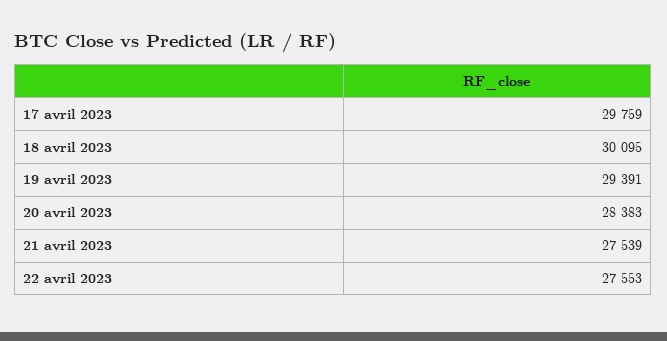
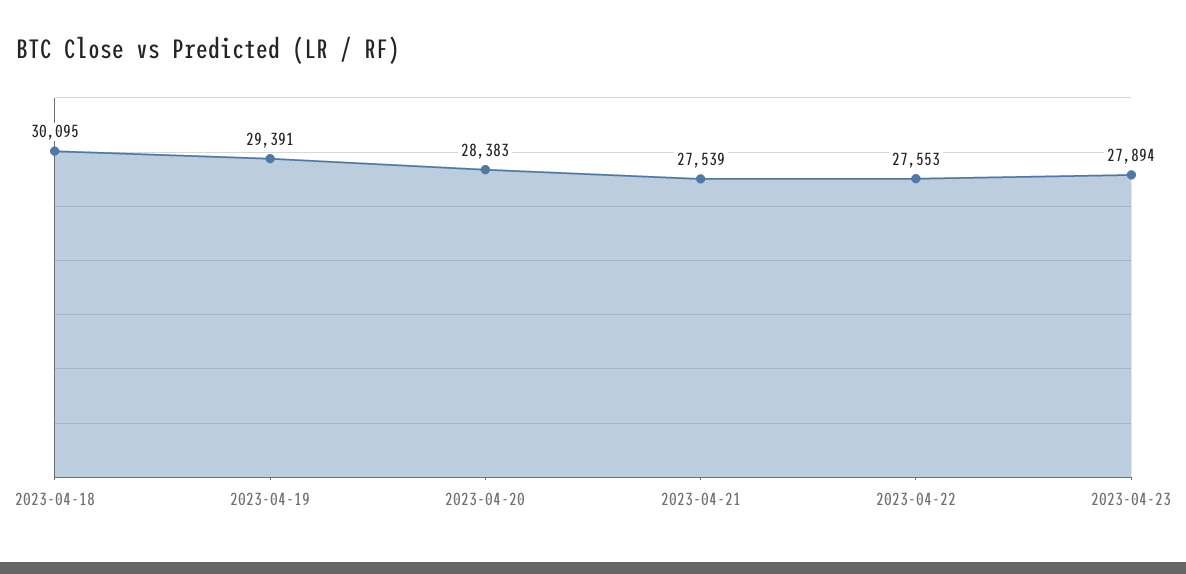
17 avril 2023: 29759 -> none
2023-04-23: none -> 27894

